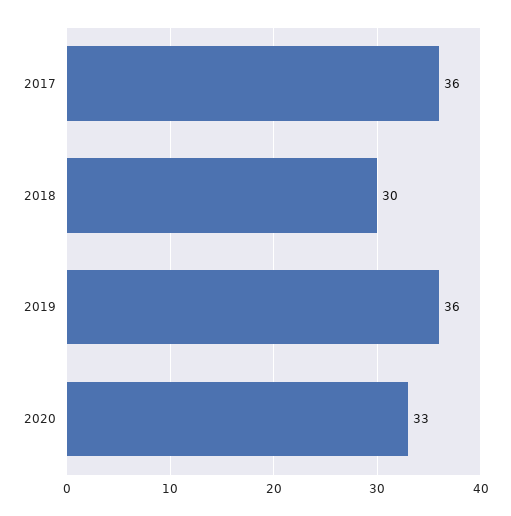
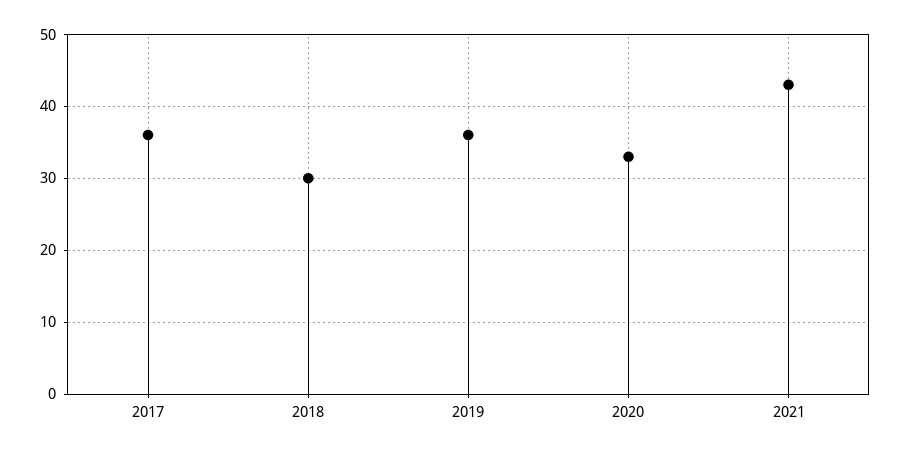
2021: none -> 43

